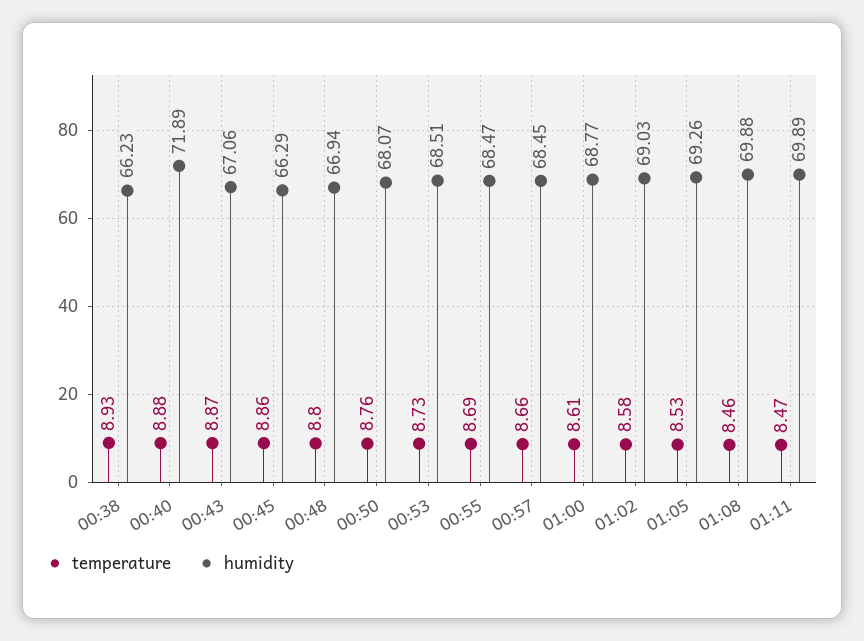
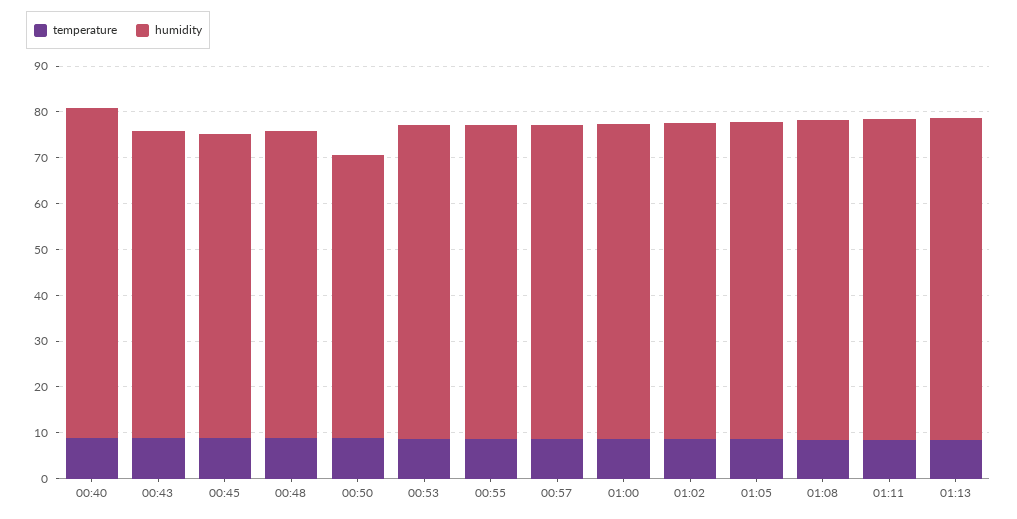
temperature, 00:38: 8.93 -> none
humidity, 00:38: 66.23 -> none
humidity, 00:50: 68.07 -> 62
temperature, 01:13: none -> 8
humidity, 01:13: none -> 70

